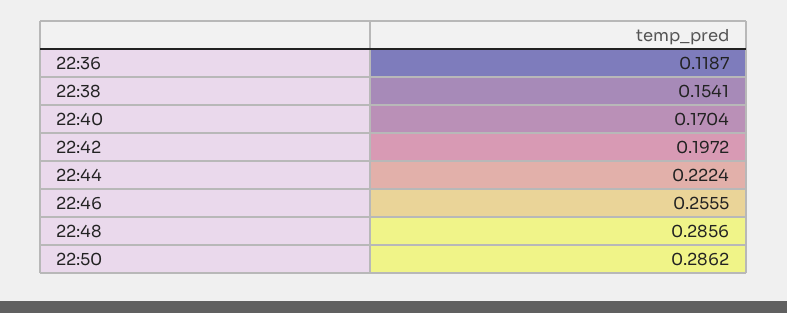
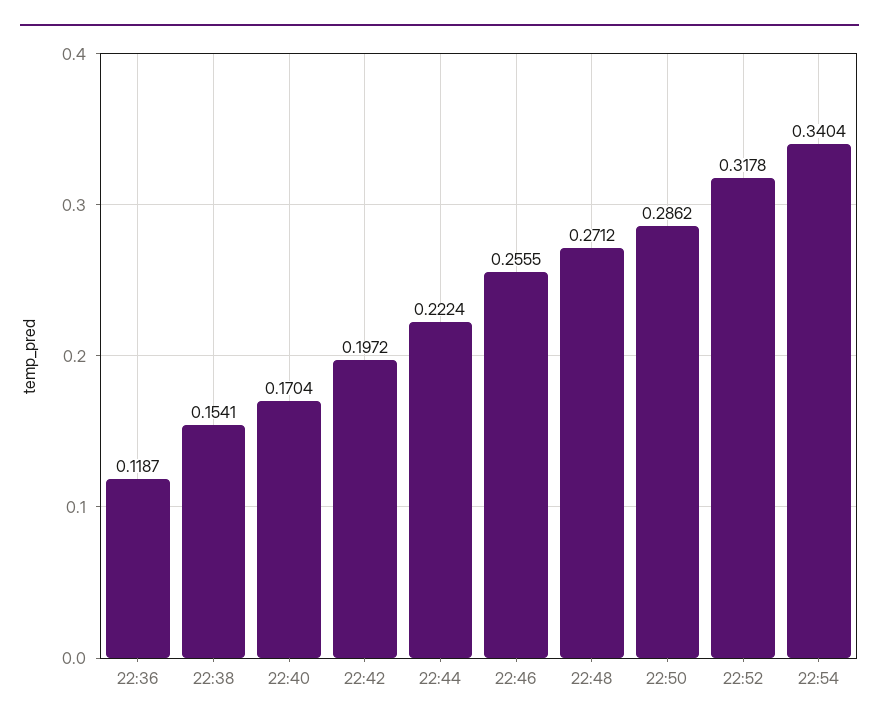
22:48: 0.2856 -> 0.2712
22:52: none -> 0.3178
22:54: none -> 0.3404

